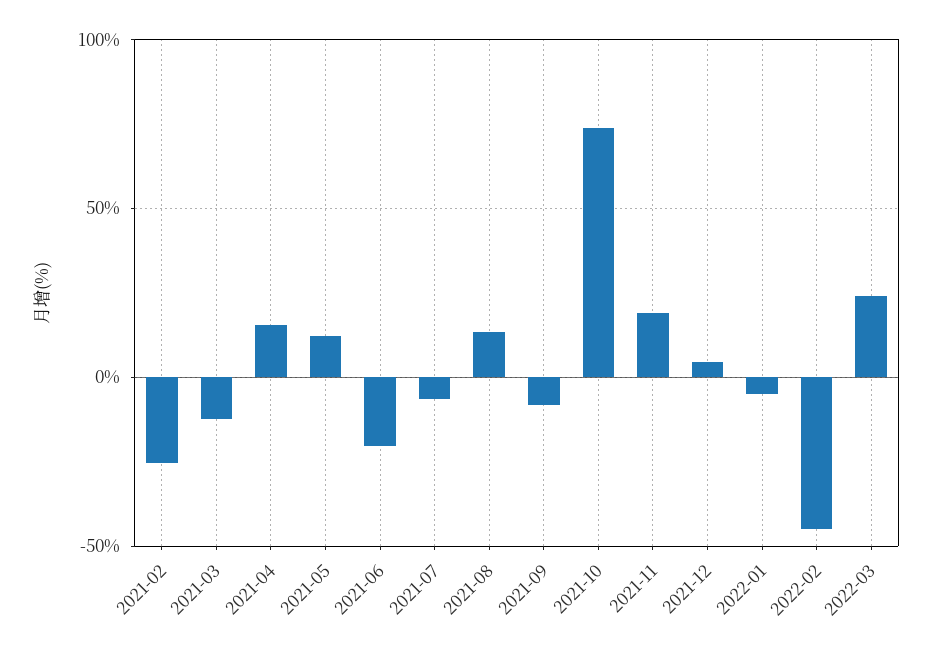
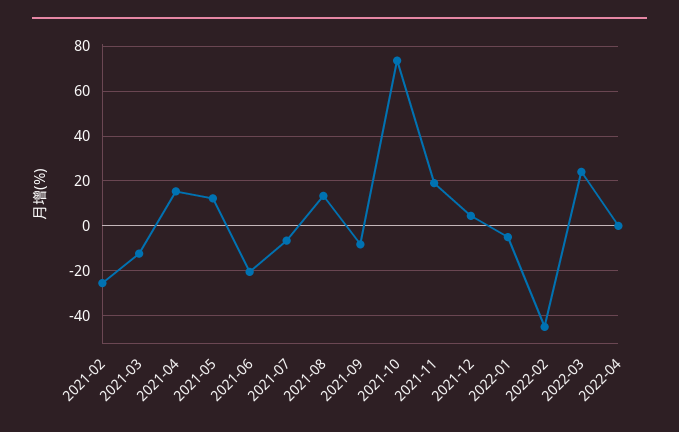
2022-04: none -> 0

